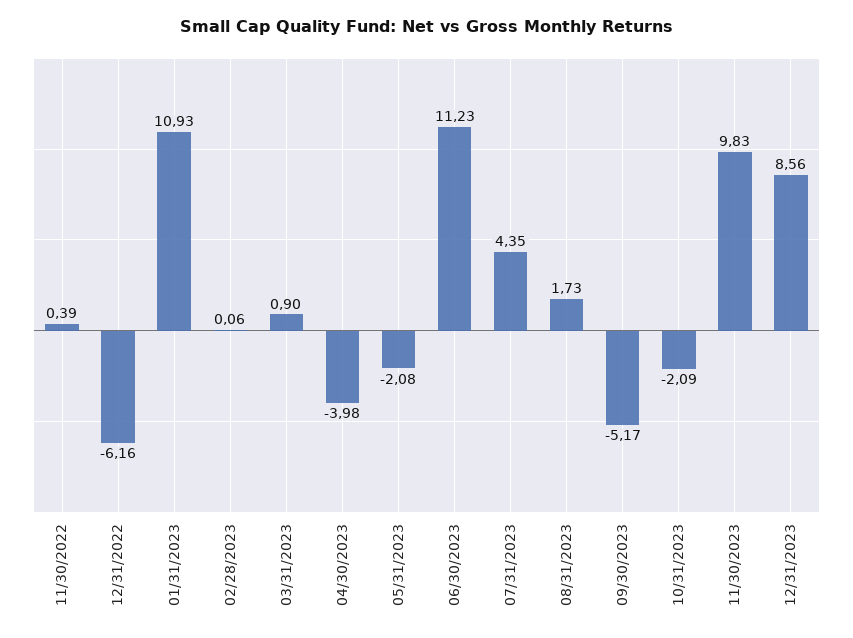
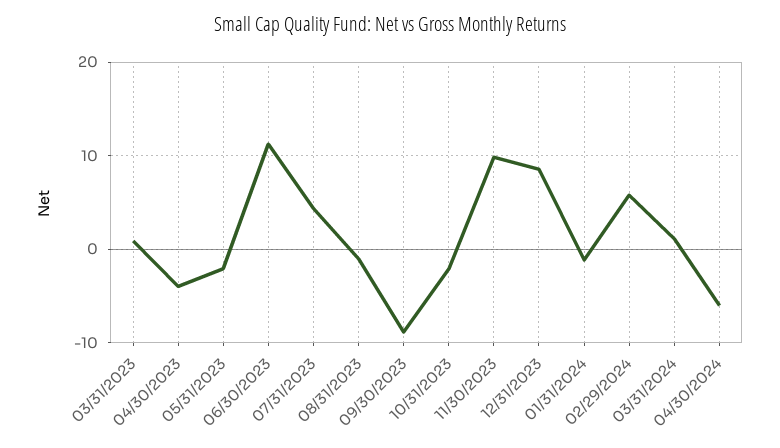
11/30/2022: 0.39 -> none
12/31/2022: -6.16 -> none
01/31/2023: 10.93 -> none
02/28/2023: 0.06 -> none
08/31/2023: 1.73 -> -1
09/30/2023: -5.17 -> -9
01/31/2024: none -> -1
02/29/2024: none -> 6
03/31/2024: none -> 1
04/30/2024: none -> -6

